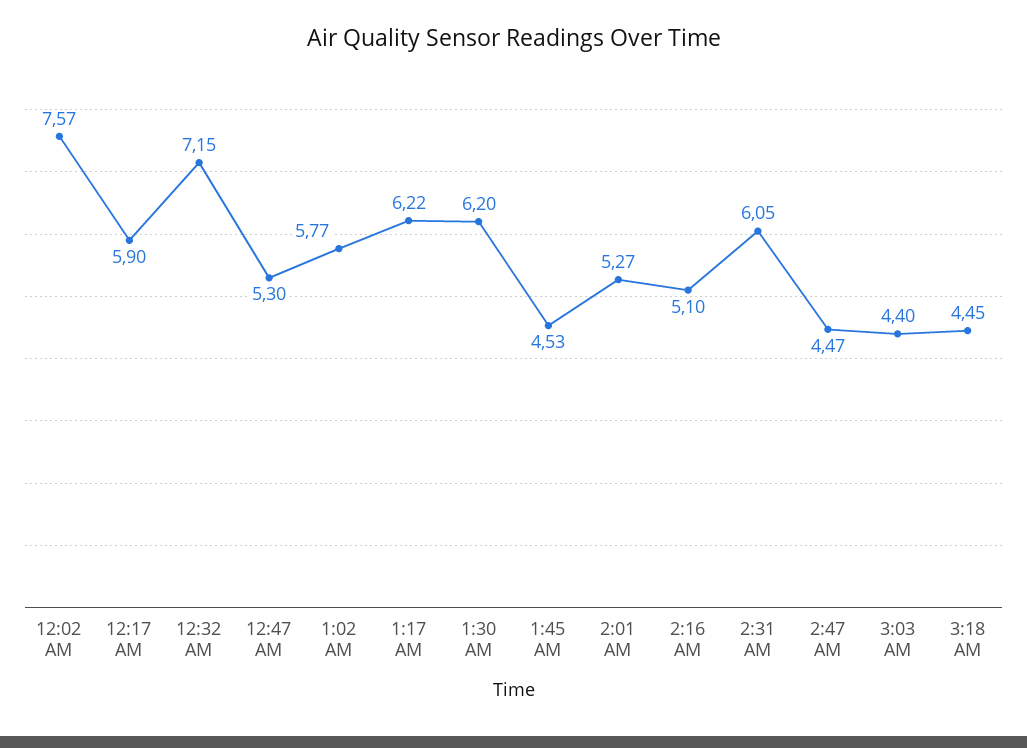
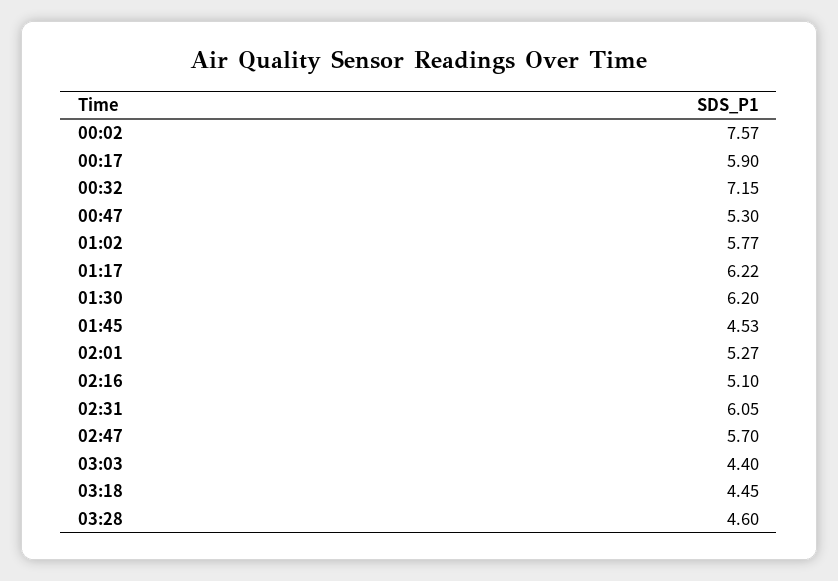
2:47 AM: 4.47 -> 5.7
03:28: none -> 4.6

